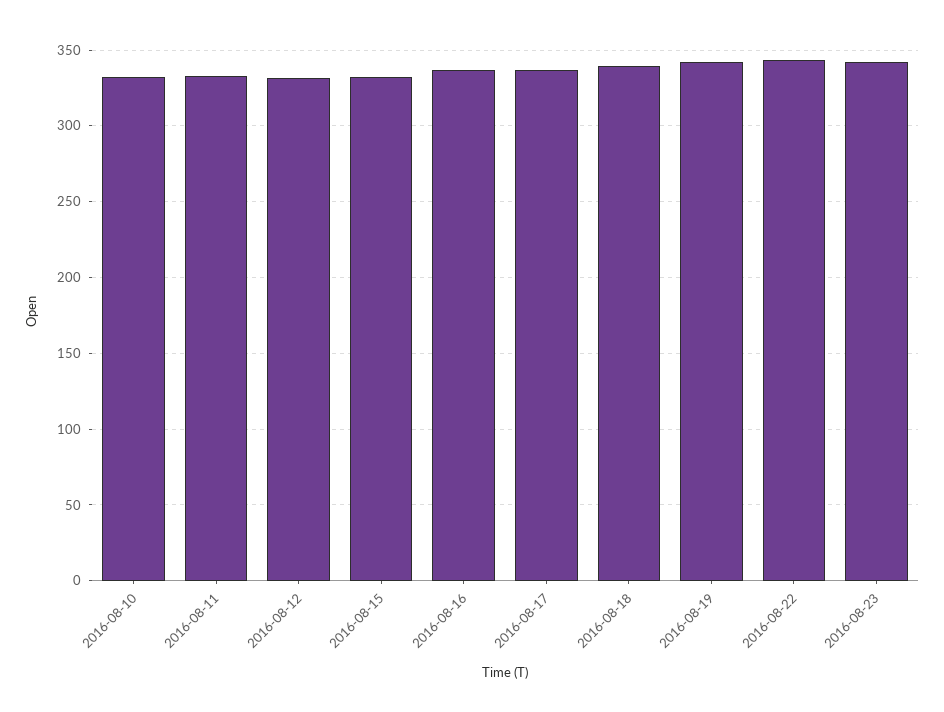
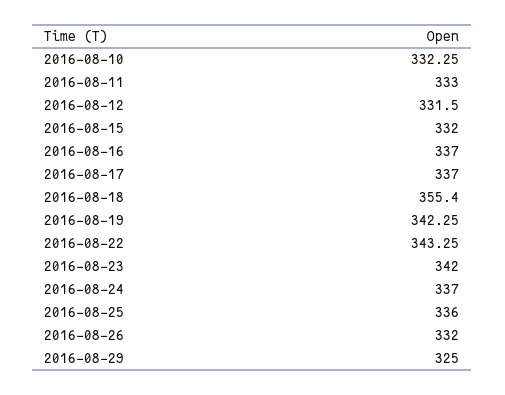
2016-08-18: 340 -> 355.4
2016-08-24: none -> 337
2016-08-25: none -> 336
2016-08-26: none -> 332
2016-08-29: none -> 325

